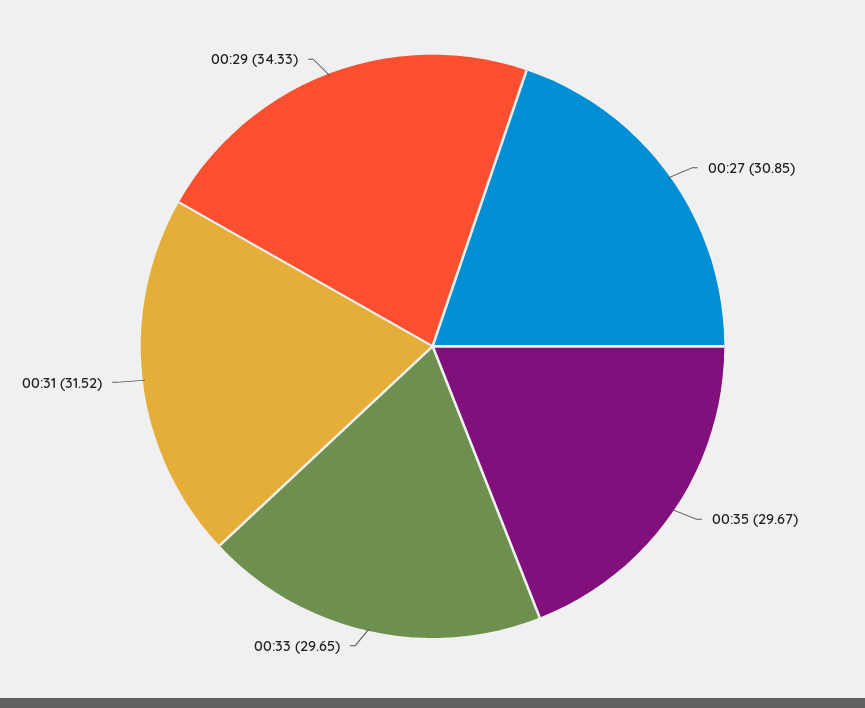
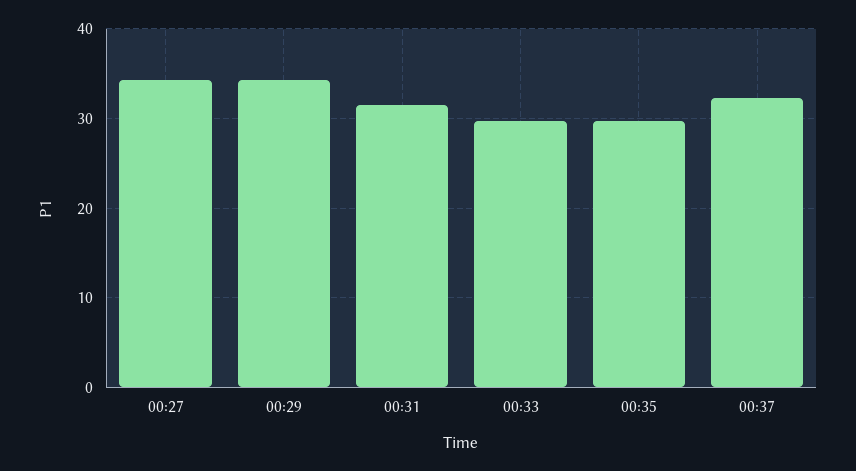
00:27: 30.85 -> 34
00:37: none -> 32

